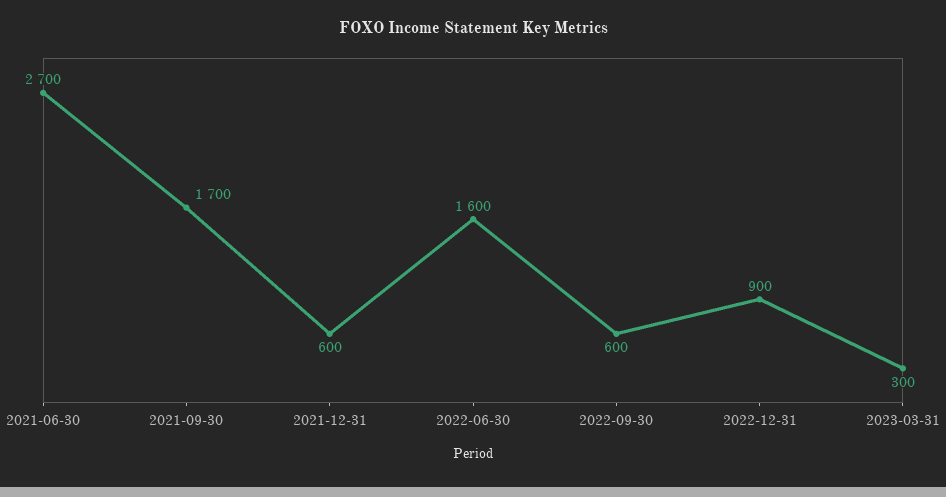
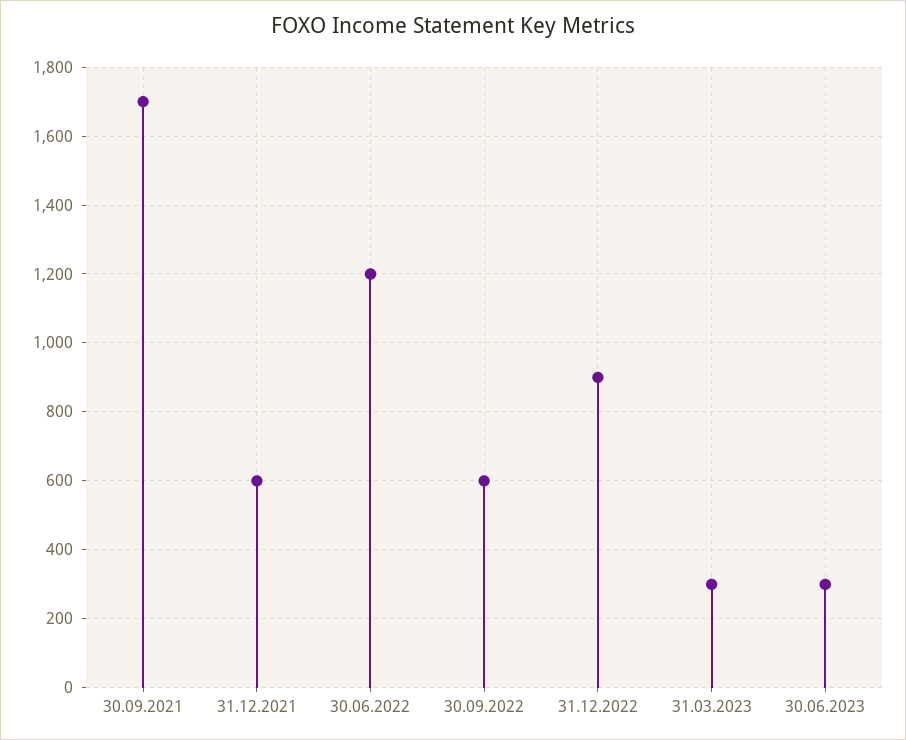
2021-06-30: 2700 -> none
2022-06-30: 1600 -> 1200
30.06.2023: none -> 300

